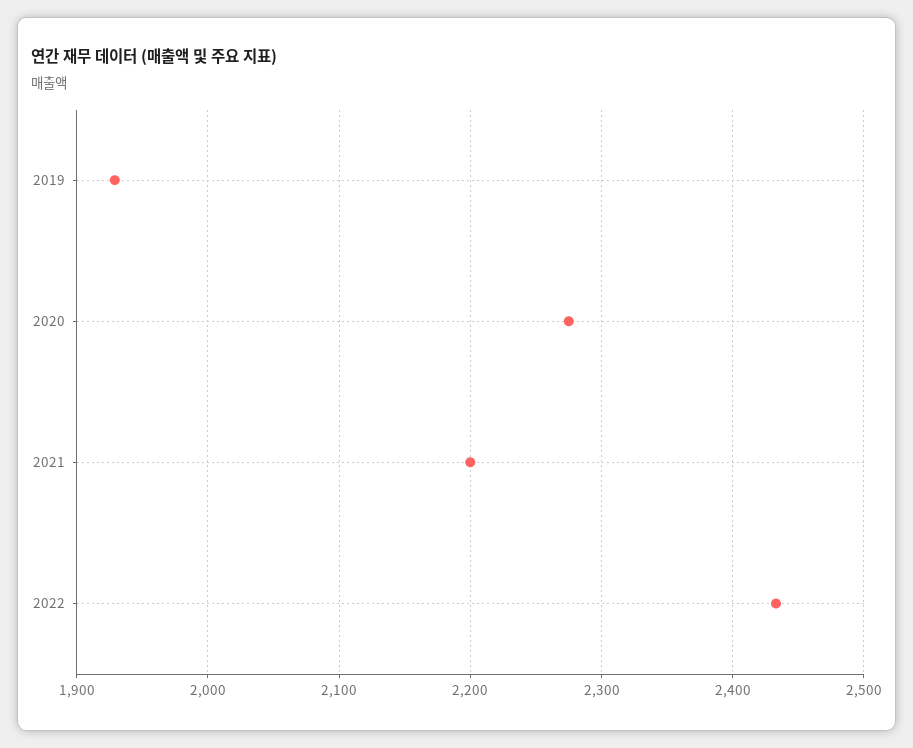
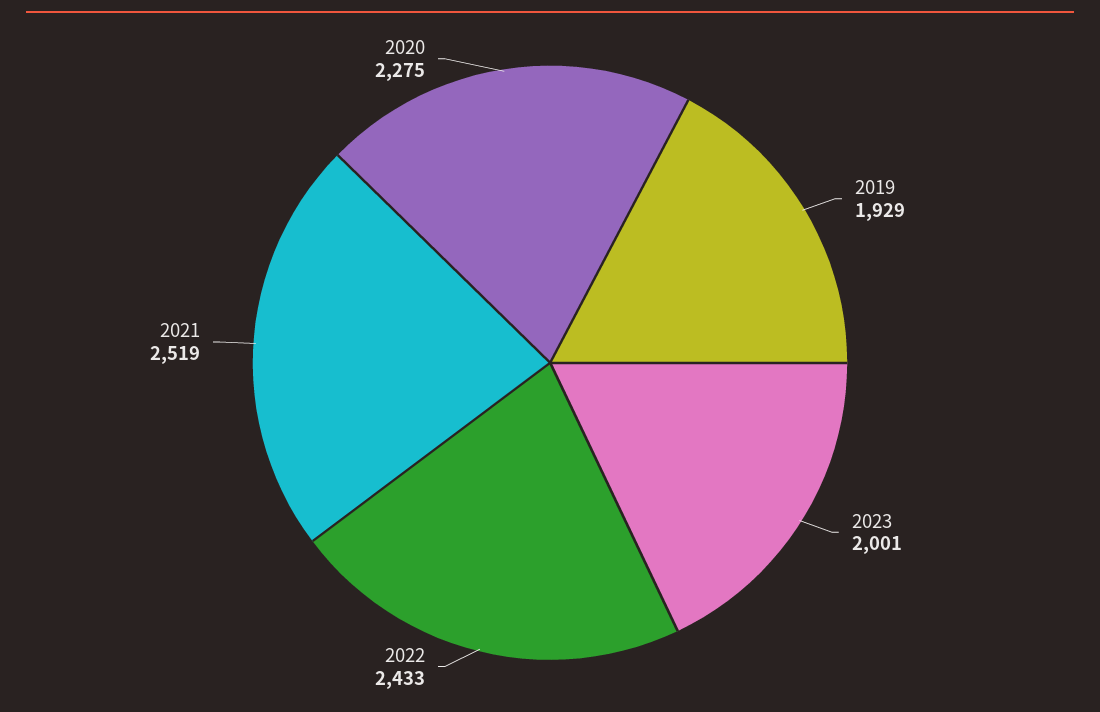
2021: 2200 -> 2519
2023: none -> 2001

